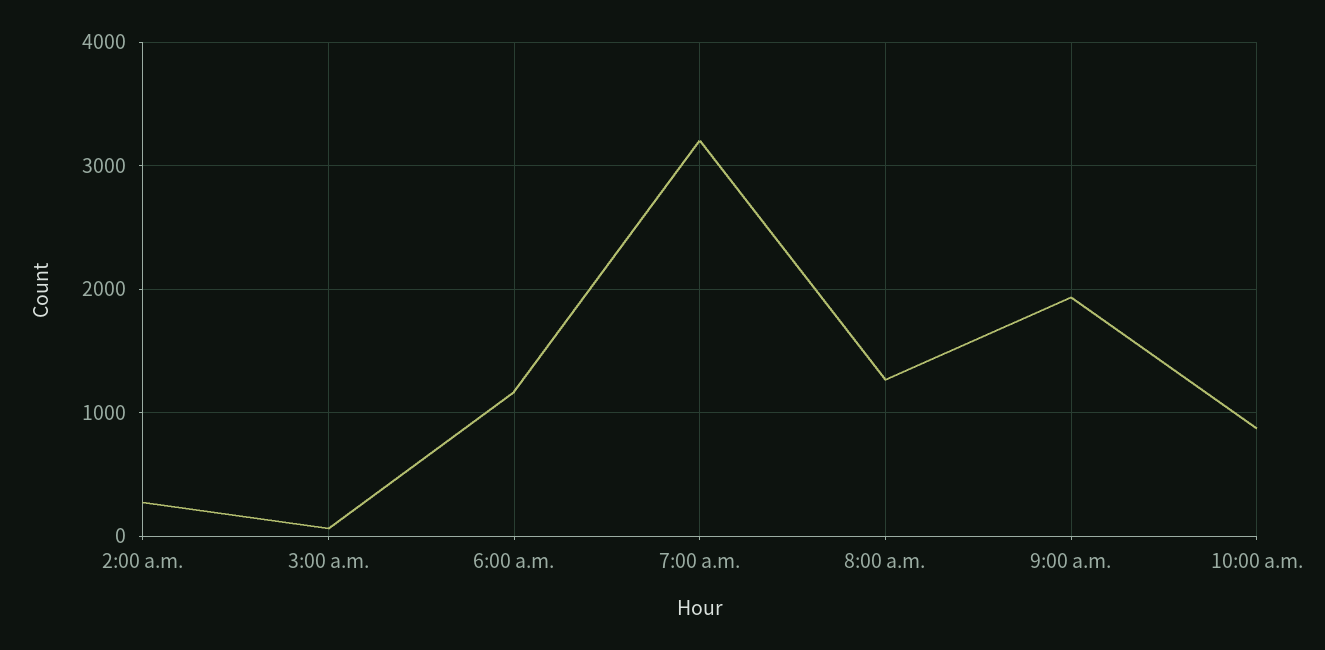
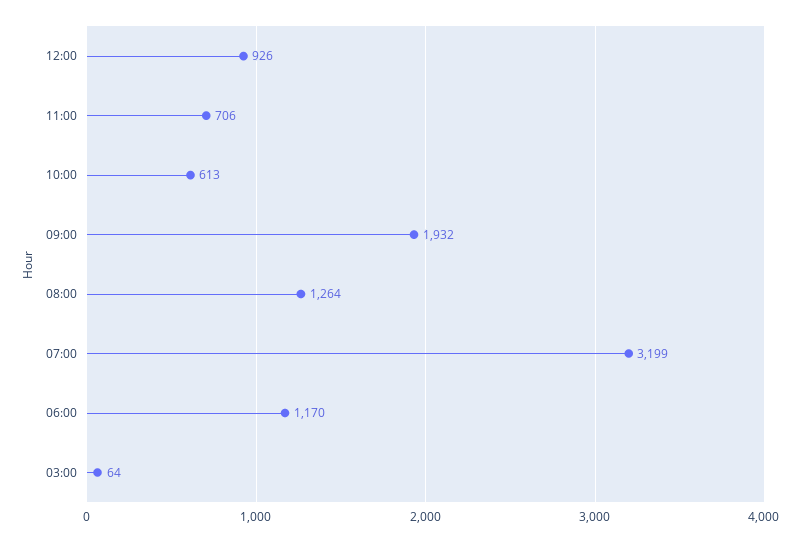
2:00 a.m.: 300 -> none
10:00 a.m.: 900 -> 613
12:00: none -> 926
11:00: none -> 706

